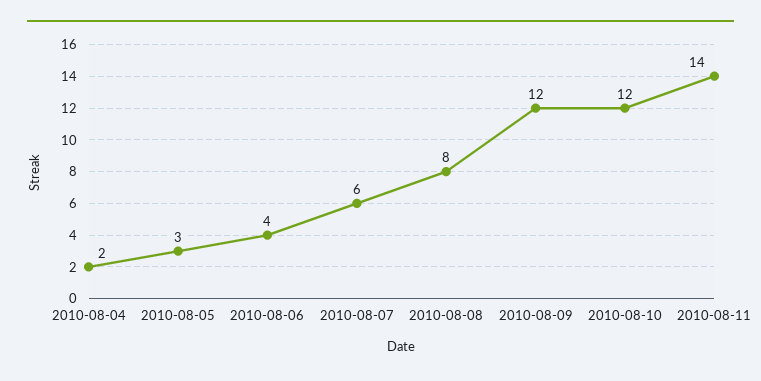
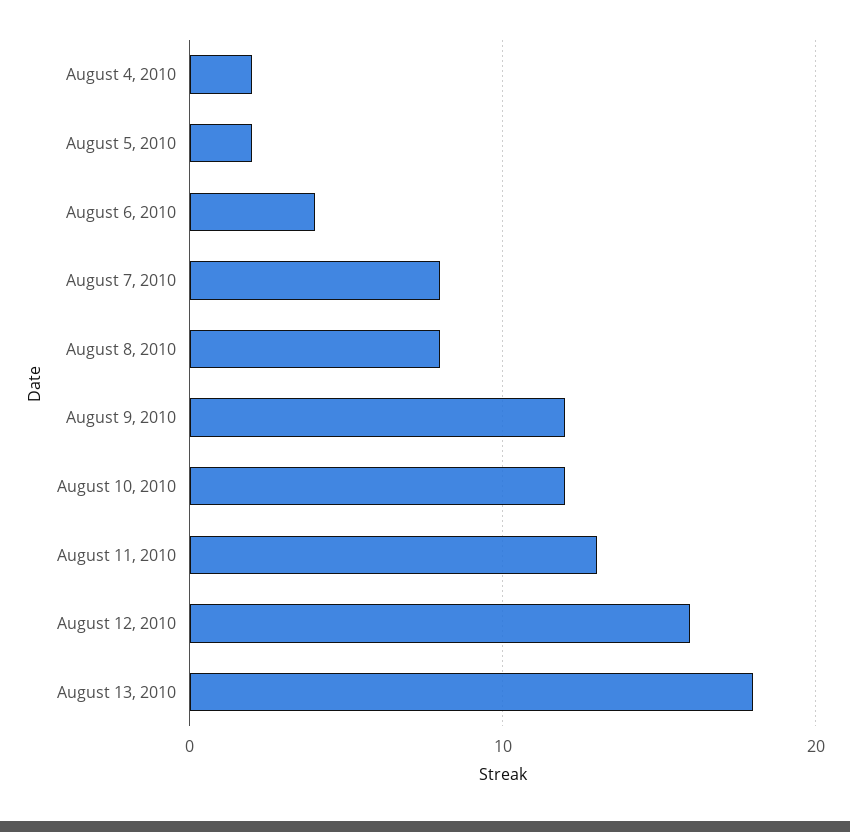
2010-08-05: 3 -> 2
2010-08-07: 6 -> 8
2010-08-11: 14 -> 13
August 12, 2010: none -> 16
August 13, 2010: none -> 18

